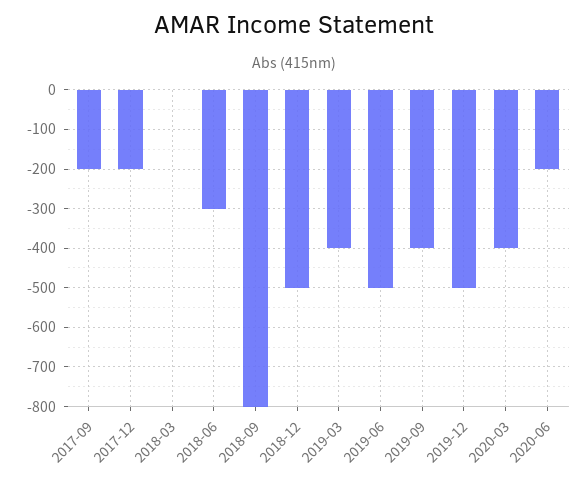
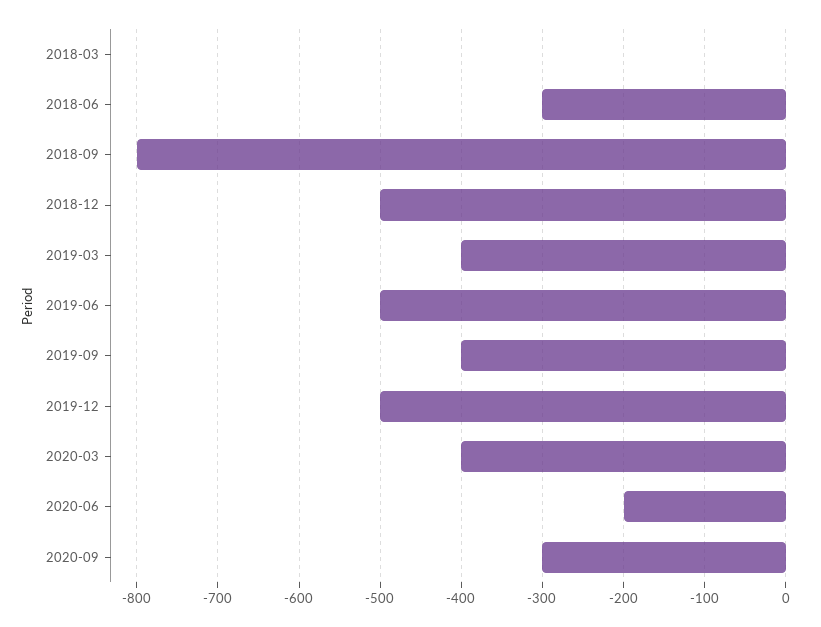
2017-09: -200 -> none
2017-12: -200 -> none
2020-09: none -> -300

